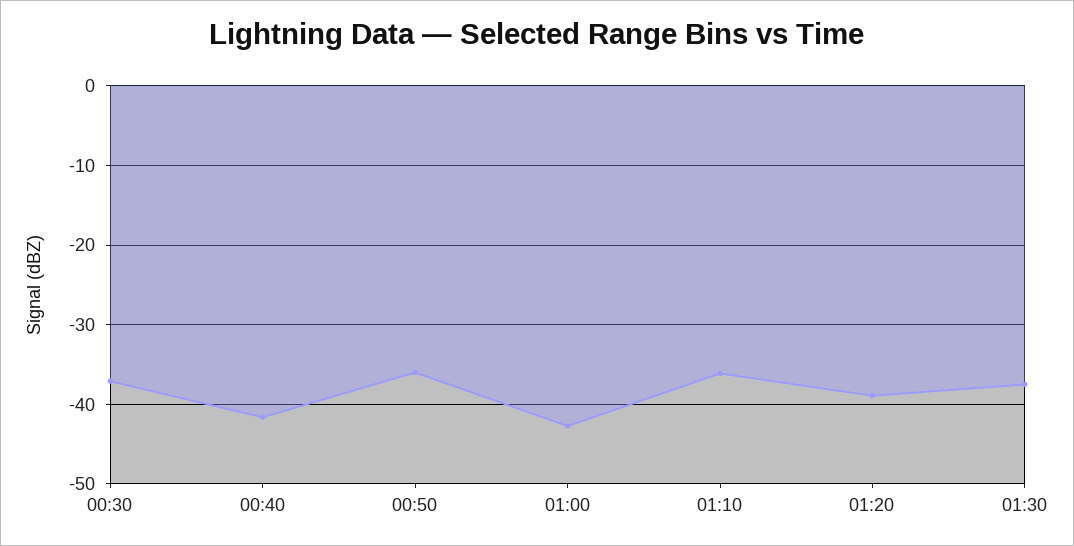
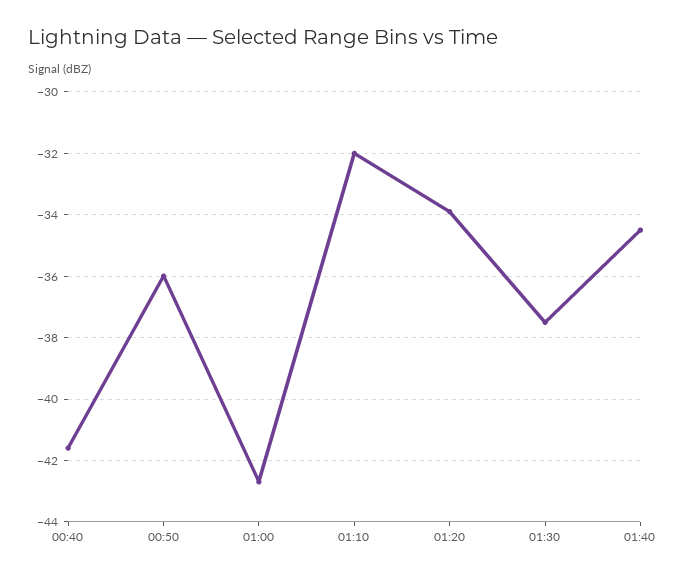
00:30: -37 -> none
01:10: -36 -> -32
01:20: -39 -> -34
01:40: none -> -34.5

